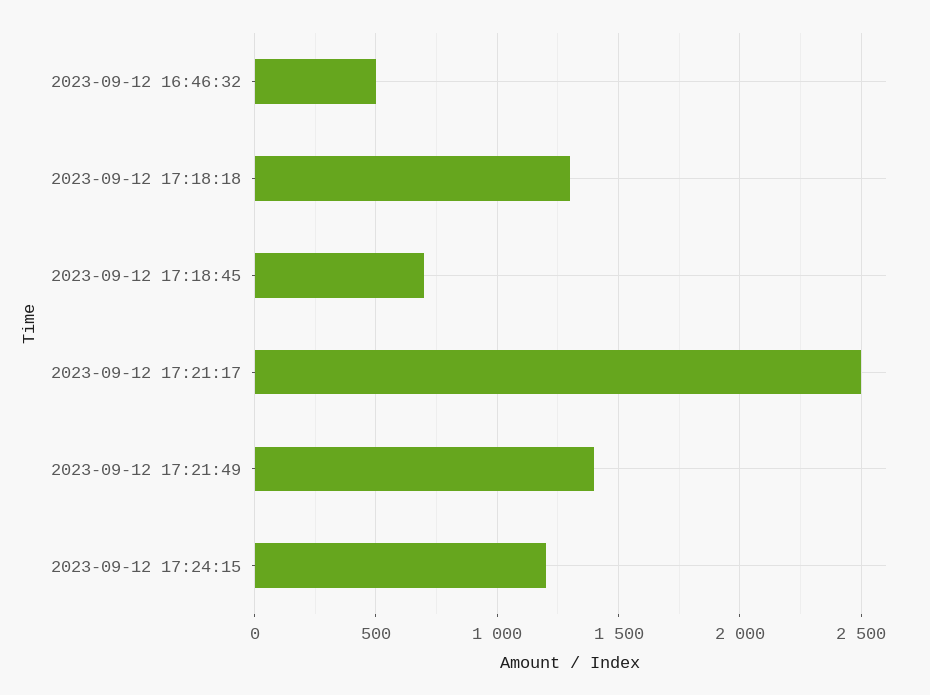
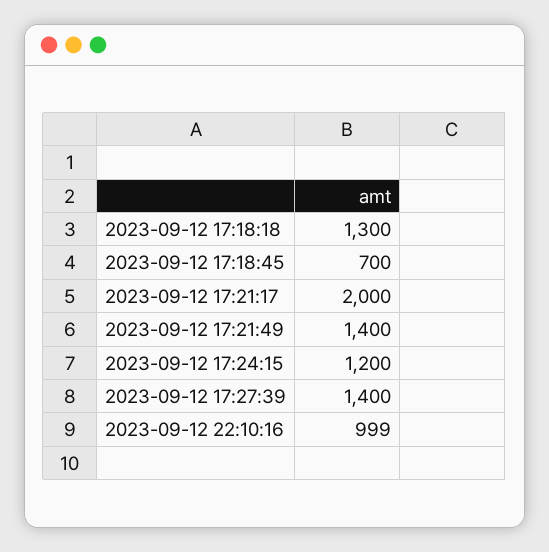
2023-09-12 16:46:32: 500 -> none
2023-09-12 17:21:17: 2500 -> 2000
2023-09-12 17:27:39: none -> 1400
2023-09-12 22:10:16: none -> 999

